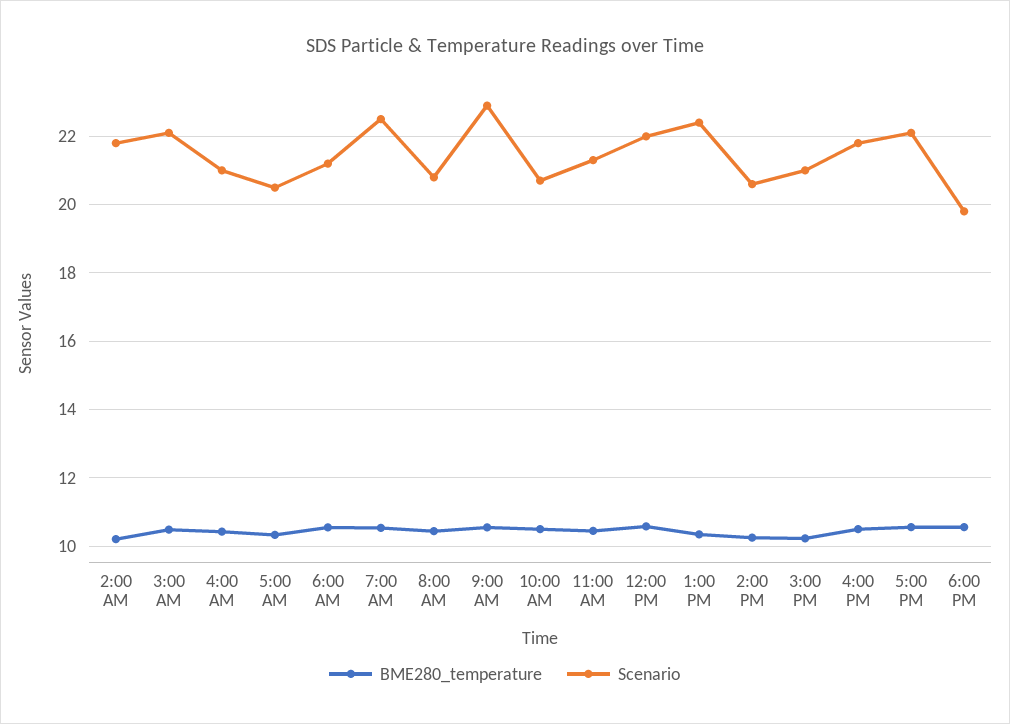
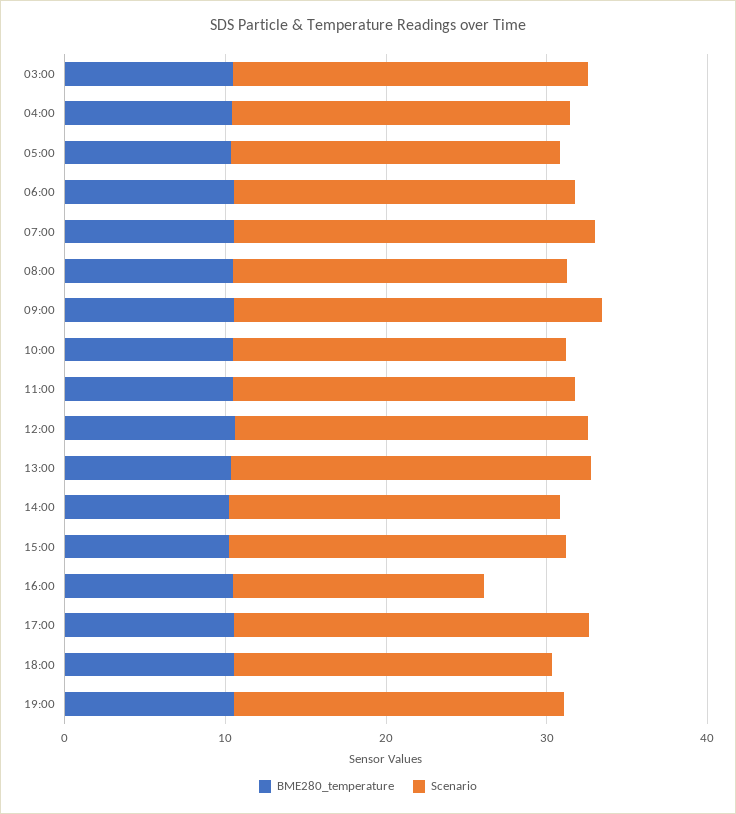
BME280_temperature, 2:00 AM: 10.2 -> none
Scenario, 2:00 AM: 21.8 -> none
Scenario, 4:00 PM: 21.8 -> 16
BME280_temperature, 19:00: none -> 10
Scenario, 19:00: none -> 20

